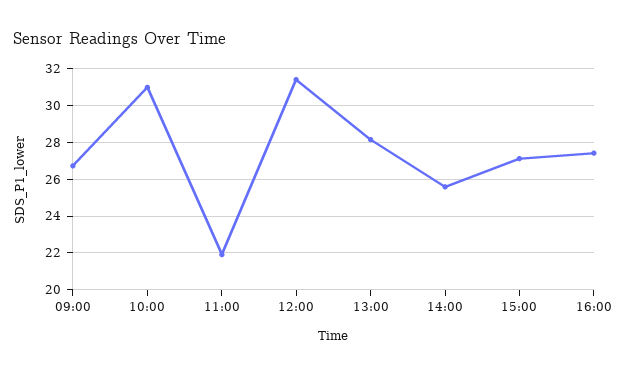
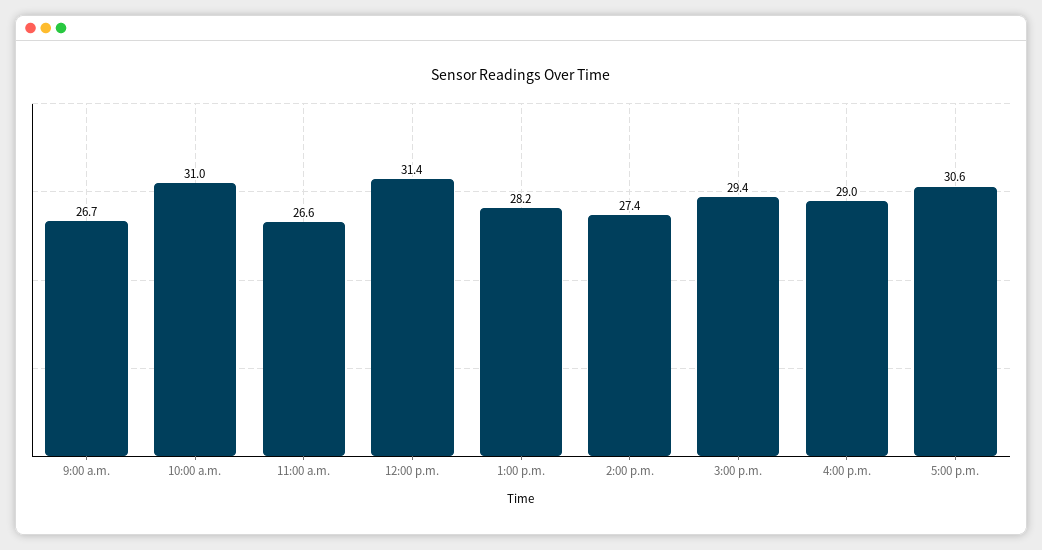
11:00: 22 -> 26.6
14:00: 25.5 -> 27.4
15:00: 27 -> 29.4
16:00: 27.5 -> 29
5:00 p.m.: none -> 30.6

